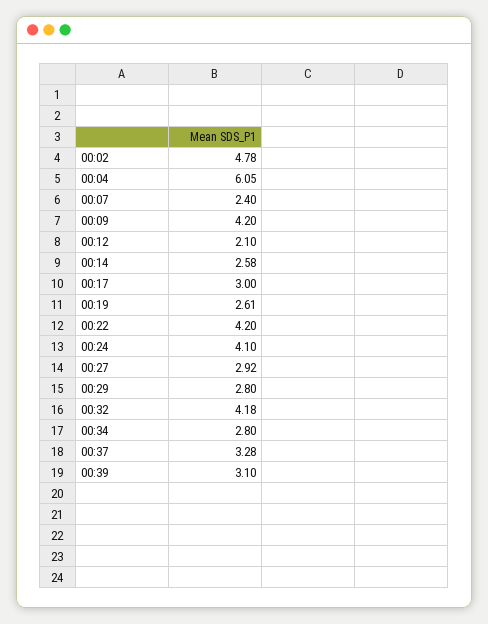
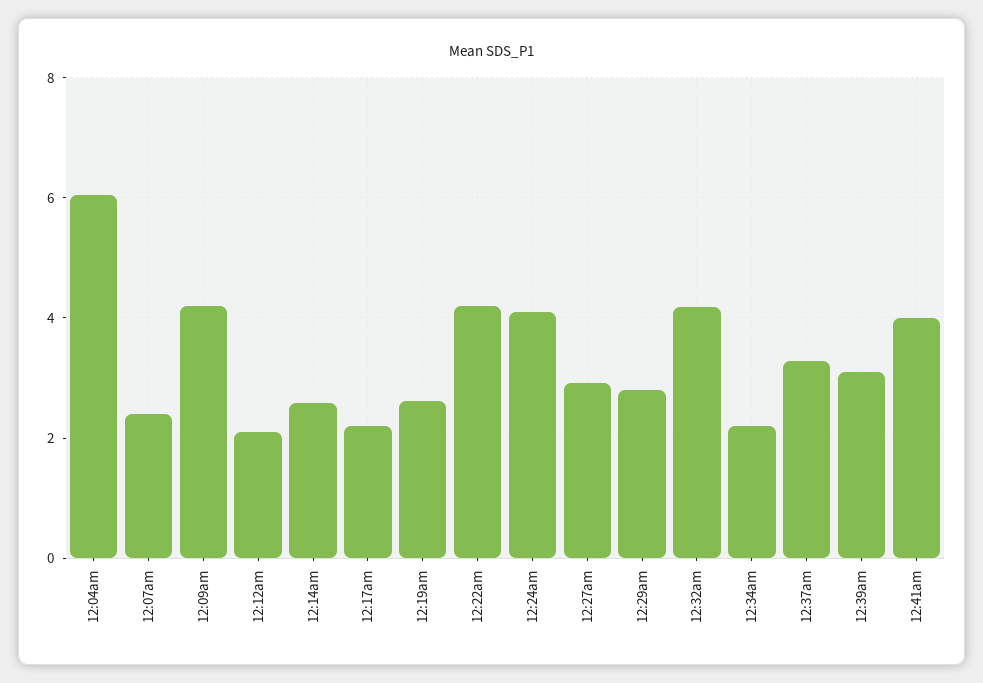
00:02: 4.78 -> none
00:17: 3 -> 2.2
00:34: 2.8 -> 2.2
12:41am: none -> 4

